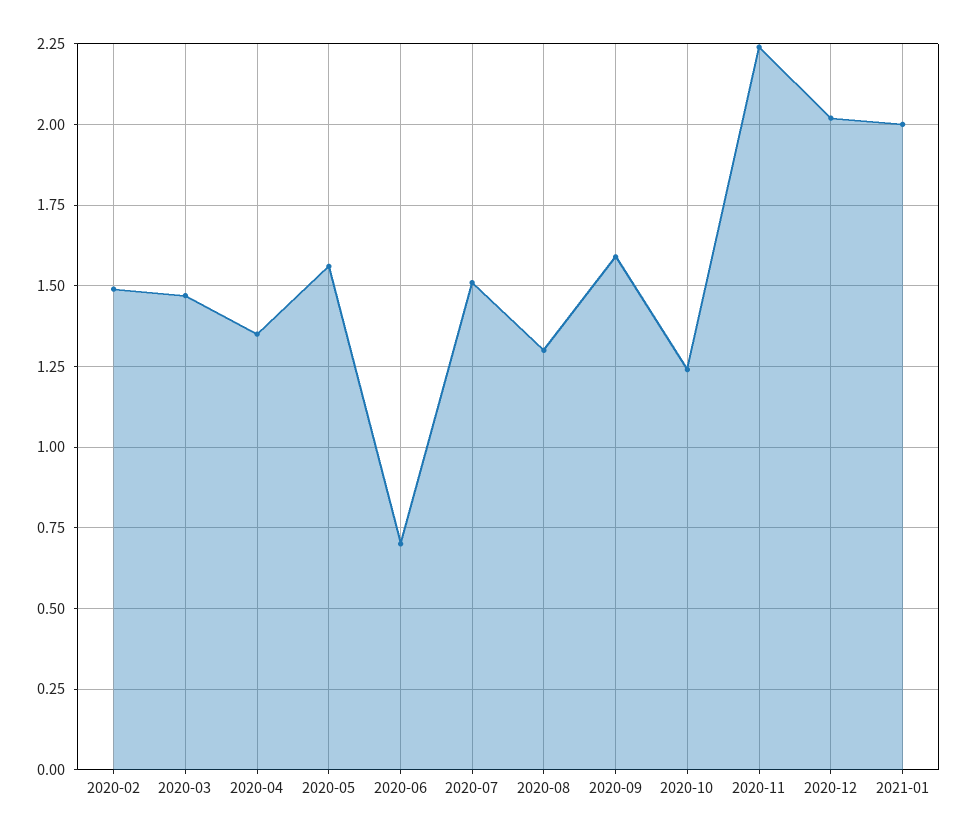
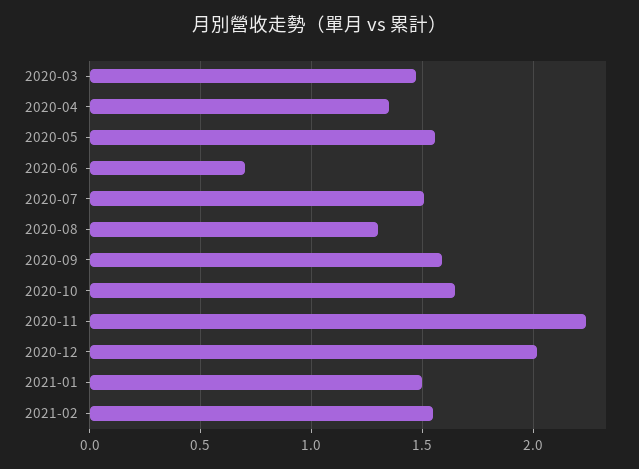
2020-02: 1.5 -> none
2020-10: 1.25 -> 1.65
2021-01: 2 -> 1.5
2021-02: none -> 1.55

